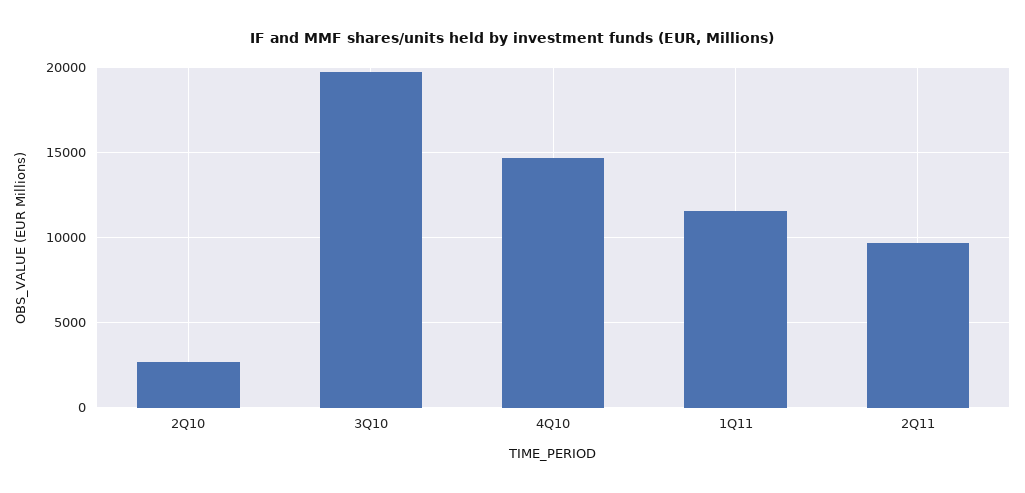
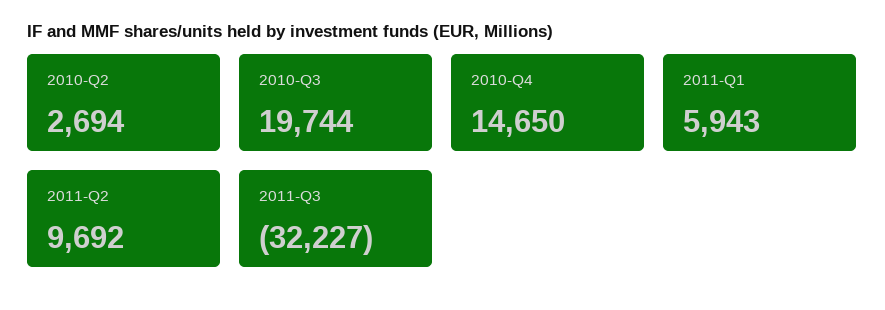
1Q11: 11500 -> 5943
2011-Q3: none -> -32227

